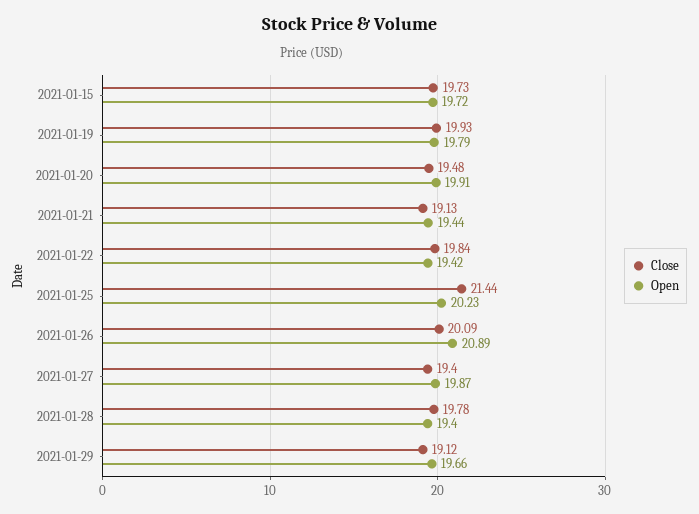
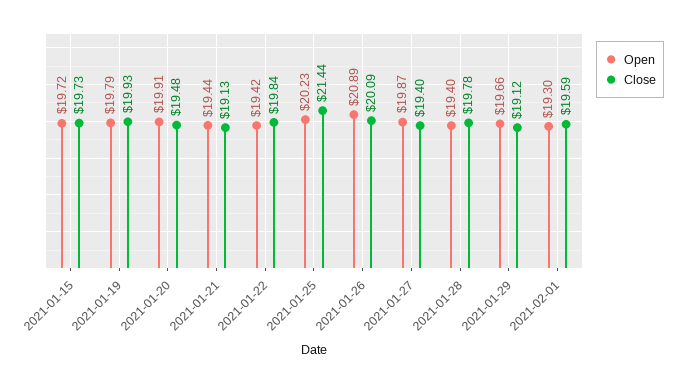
Open, 2021-02-01: none -> 19.3
Close, 2021-02-01: none -> 19.59

